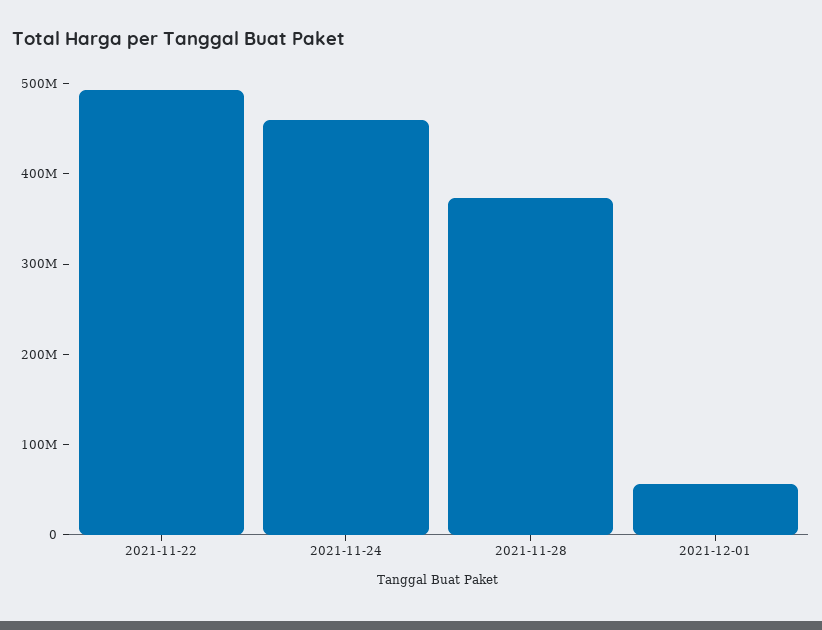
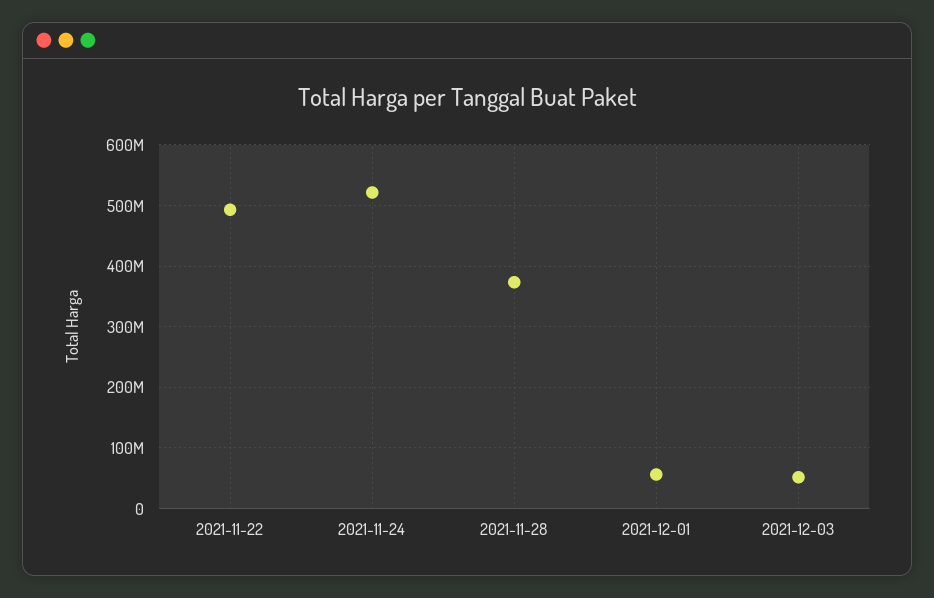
2021-11-24: 460000000 -> 520000000
2021-12-03: none -> 50000000

